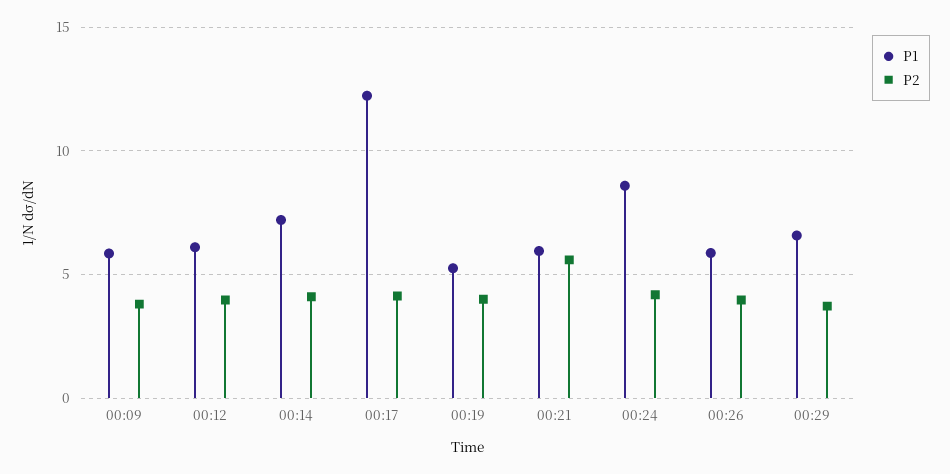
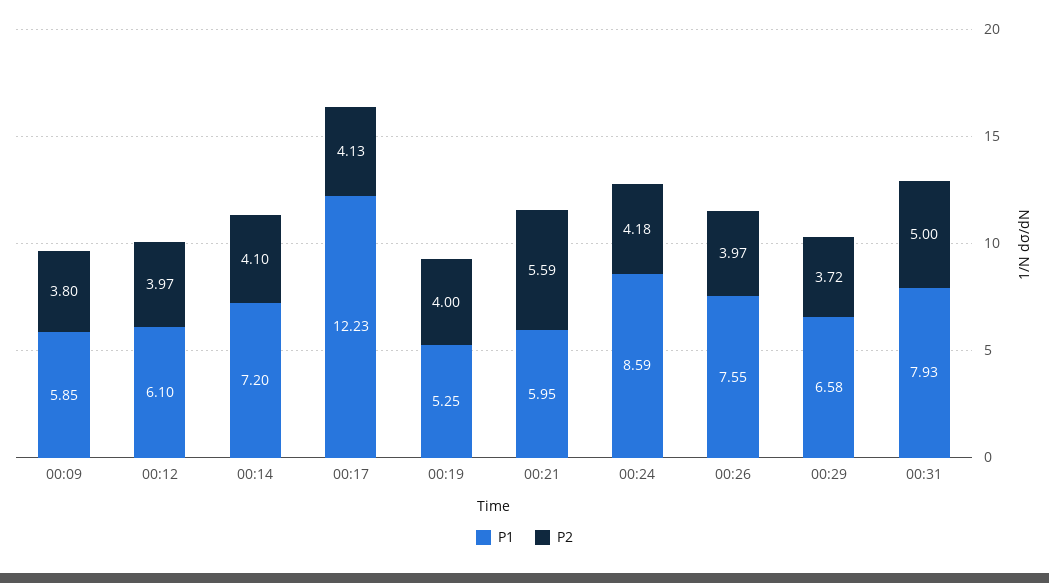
P1, 00:26: 6 -> 7.55
P1, 00:31: none -> 7.93
P2, 00:31: none -> 5

